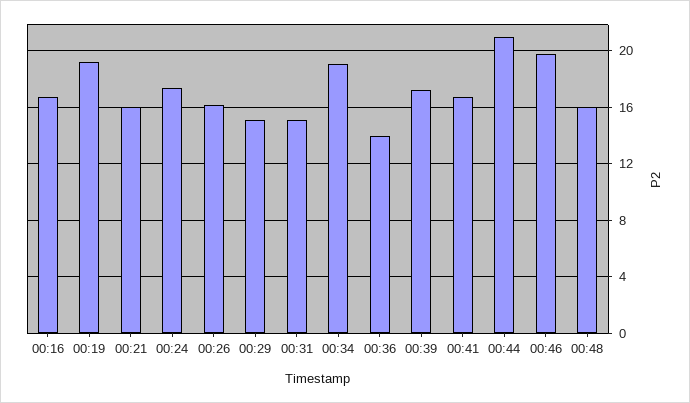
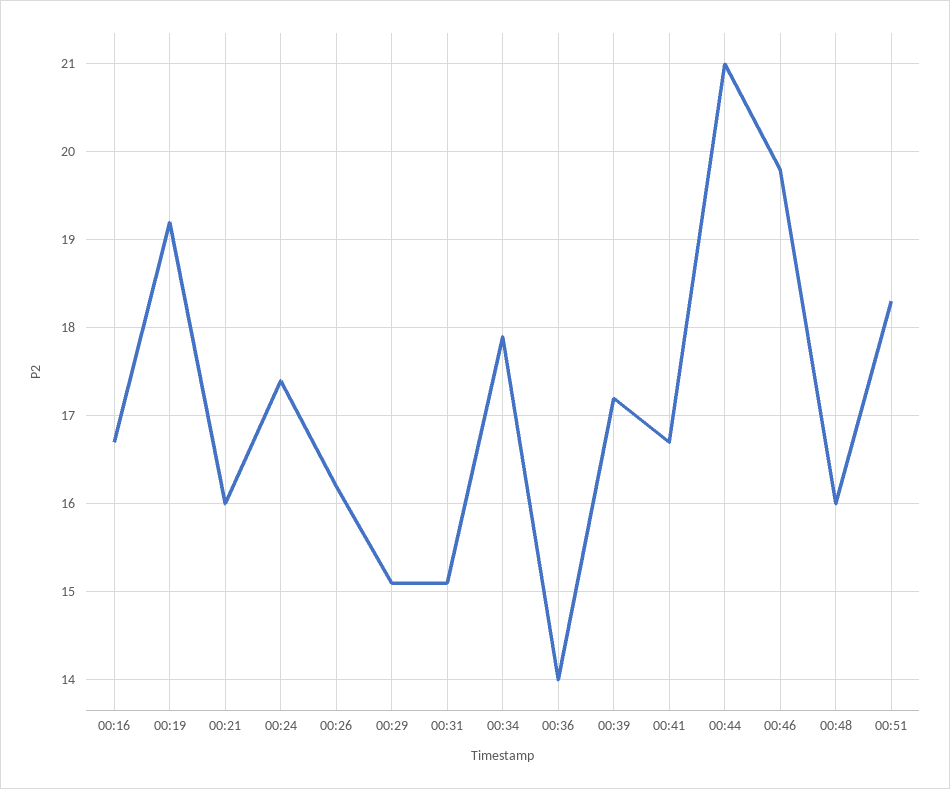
00:34: 19 -> 17.9
00:51: none -> 18.3

